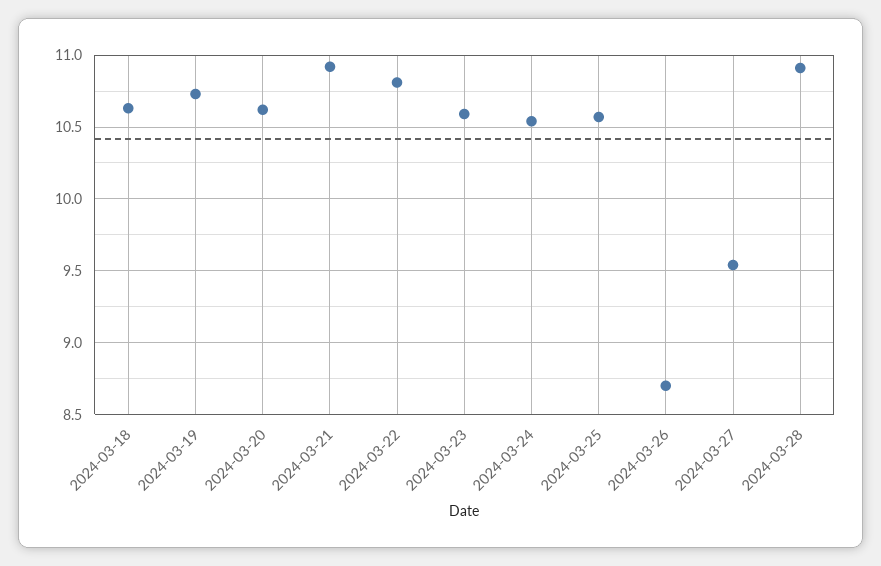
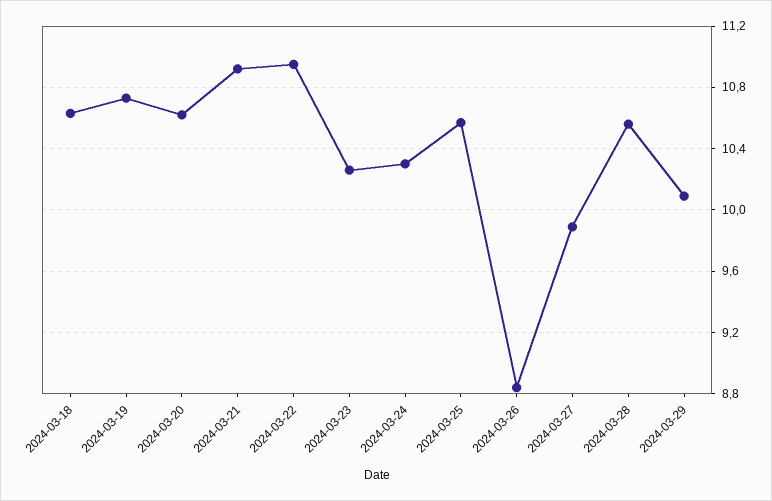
2024-03-22: 10.8 -> 10.95
2024-03-23: 10.6 -> 10.25
2024-03-24: 10.55 -> 10.3
2024-03-26: 8.7 -> 8.85
2024-03-27: 9.55 -> 9.9
2024-03-28: 10.9 -> 10.55
2024-03-29: none -> 10.1

